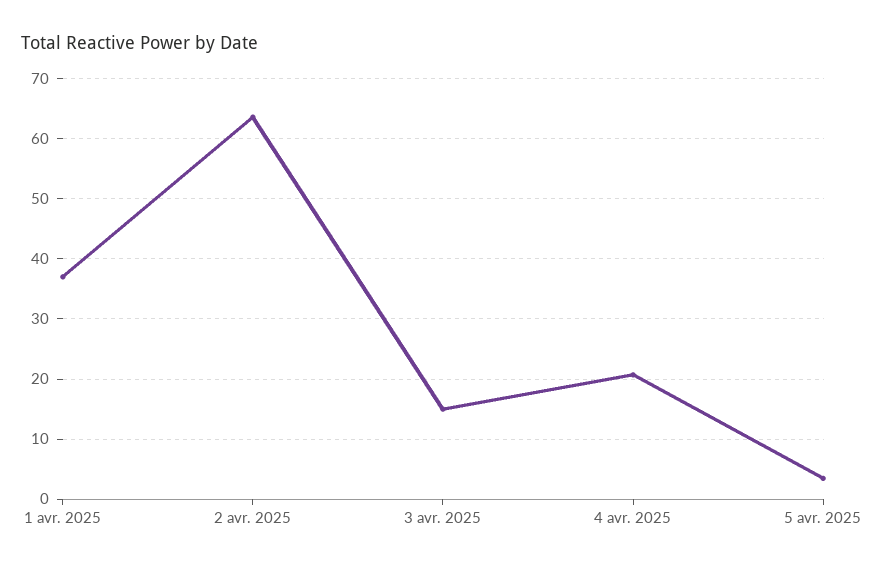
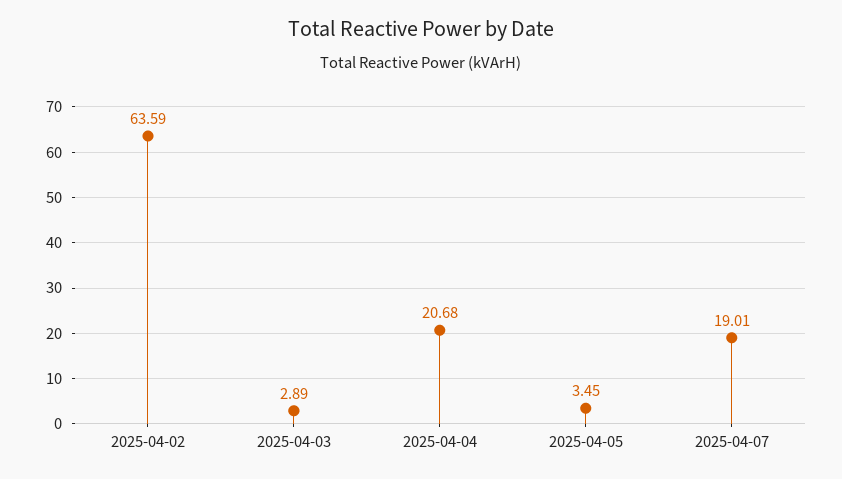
1 avr. 2025: 37 -> none
3 avr. 2025: 15 -> 2.89
2025-04-07: none -> 19.01

